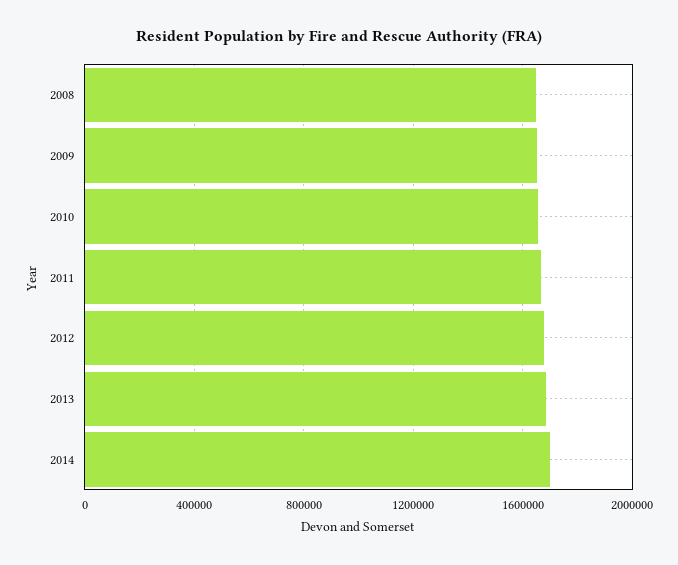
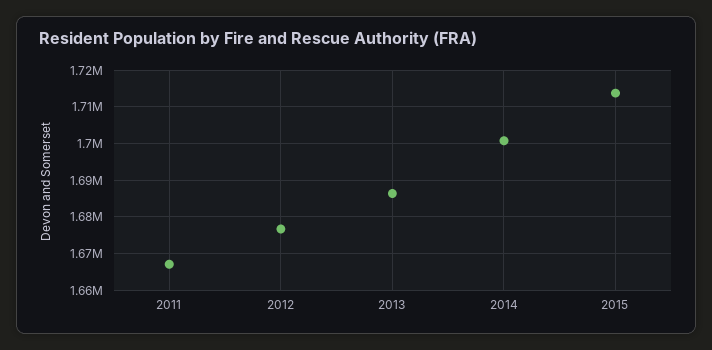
2008: 1650000 -> none
2009: 1650000 -> none
2010: 1650000 -> none
2015: none -> 1714000

